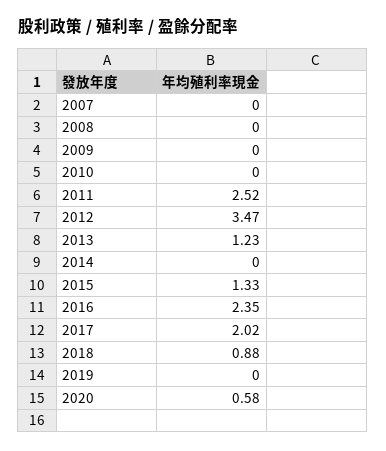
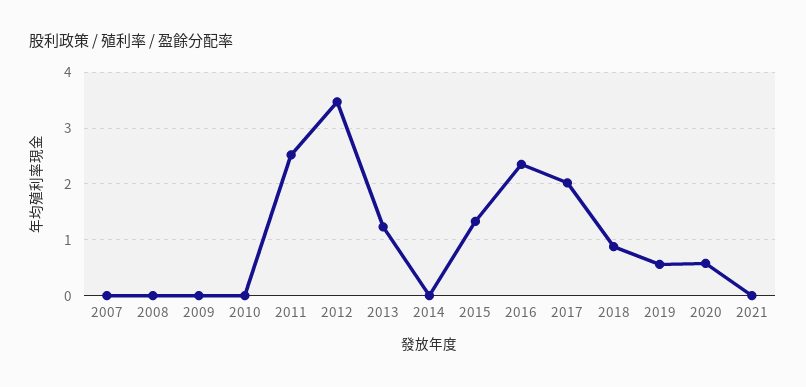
2019: 0 -> 0.6
2021: none -> 0

